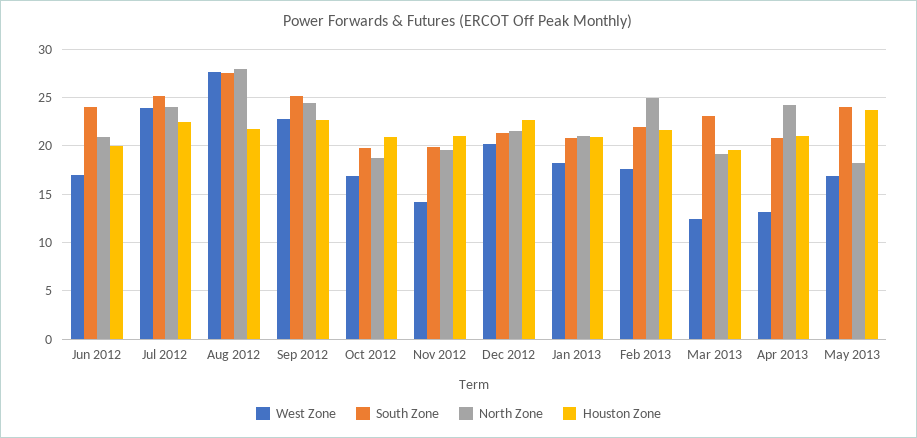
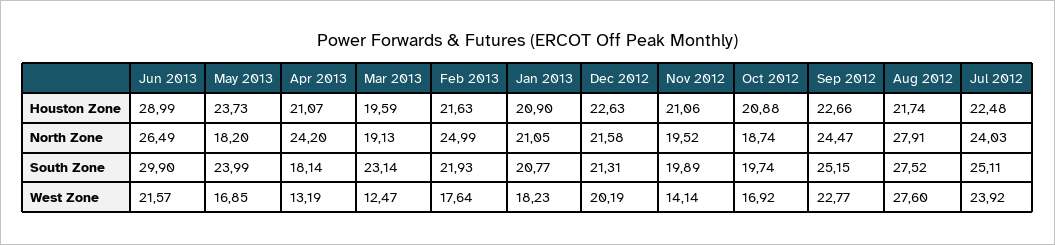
West Zone, Jun 2012: 17 -> none
South Zone, Jun 2012: 24 -> none
North Zone, Jun 2012: 21 -> none
Houston Zone, Jun 2012: 20 -> none
South Zone, Apr 2013: 21 -> 18.14
Houston Zone, Jun 2013: none -> 28.99
North Zone, Jun 2013: none -> 26.49
South Zone, Jun 2013: none -> 29.9
West Zone, Jun 2013: none -> 21.57

